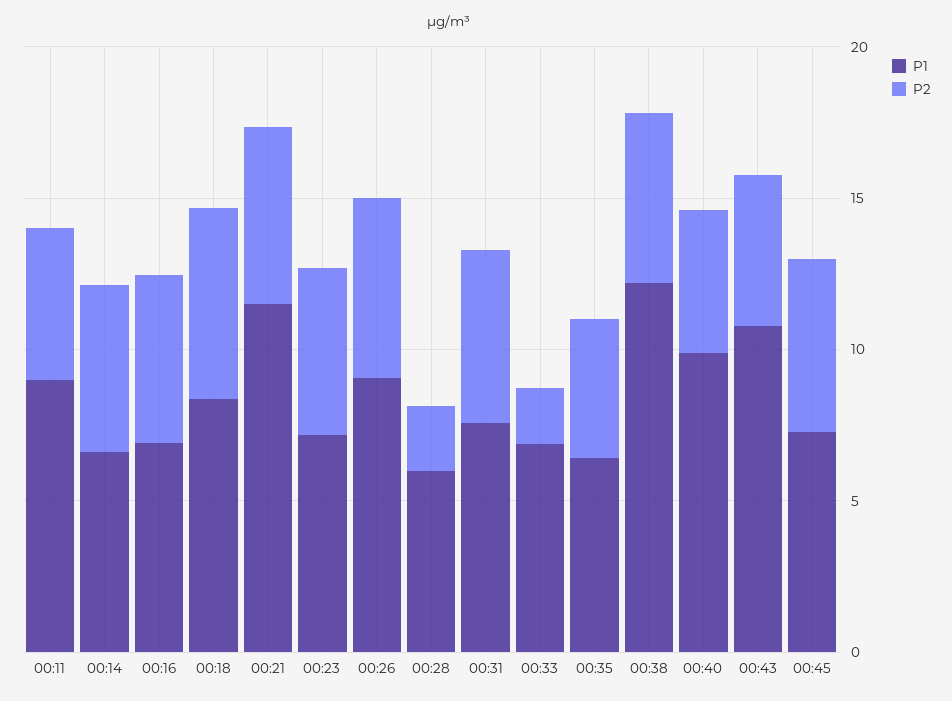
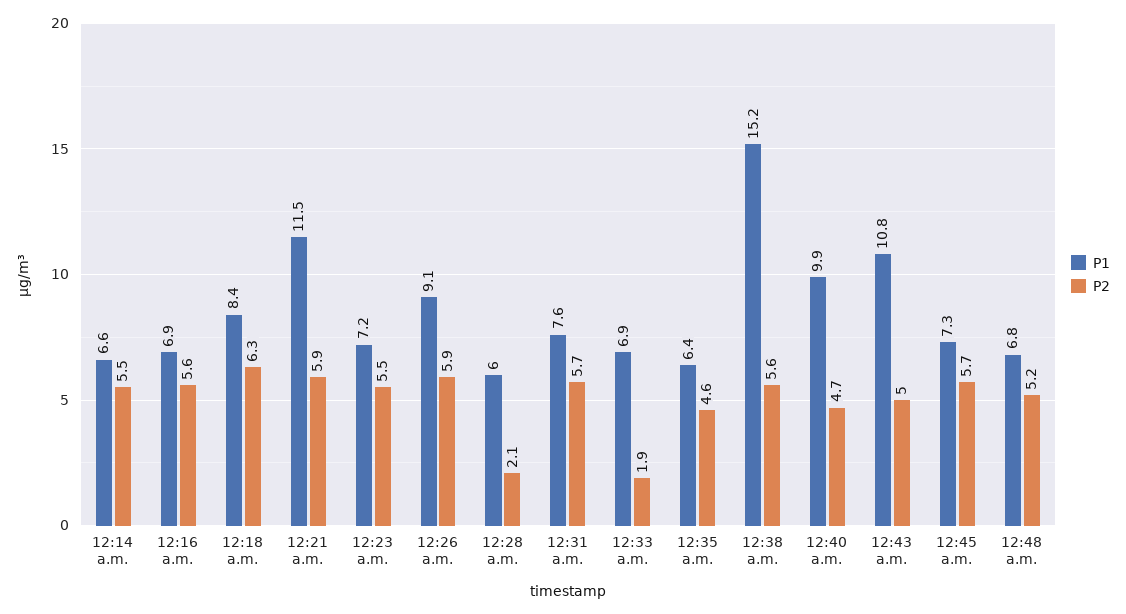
P1, 00:11: 9 -> none
P2, 00:11: 5 -> none
P1, 00:38: 12 -> 15.2
P1, 12:48 a.m.: none -> 6.8
P2, 12:48 a.m.: none -> 5.2

